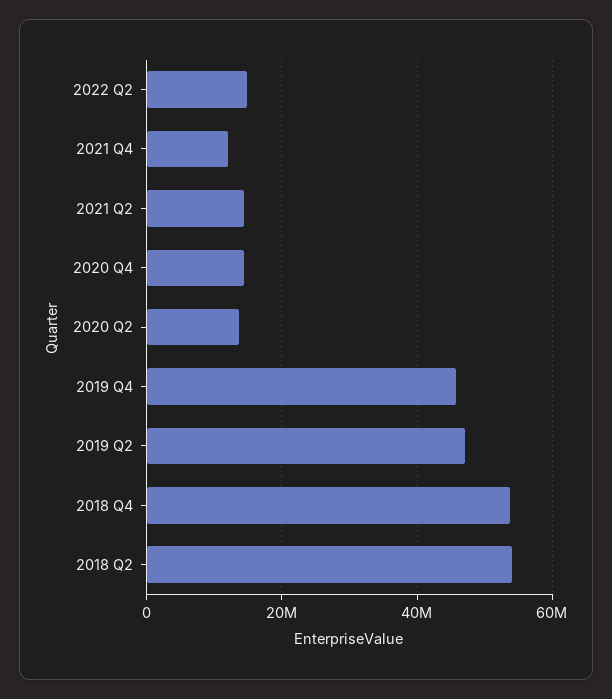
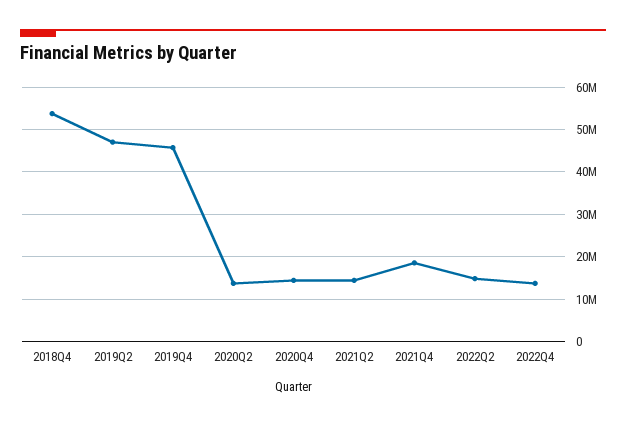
2021 Q4: 12000000 -> 18000000
2018 Q2: 54000000 -> none
2022Q4: none -> 14000000

